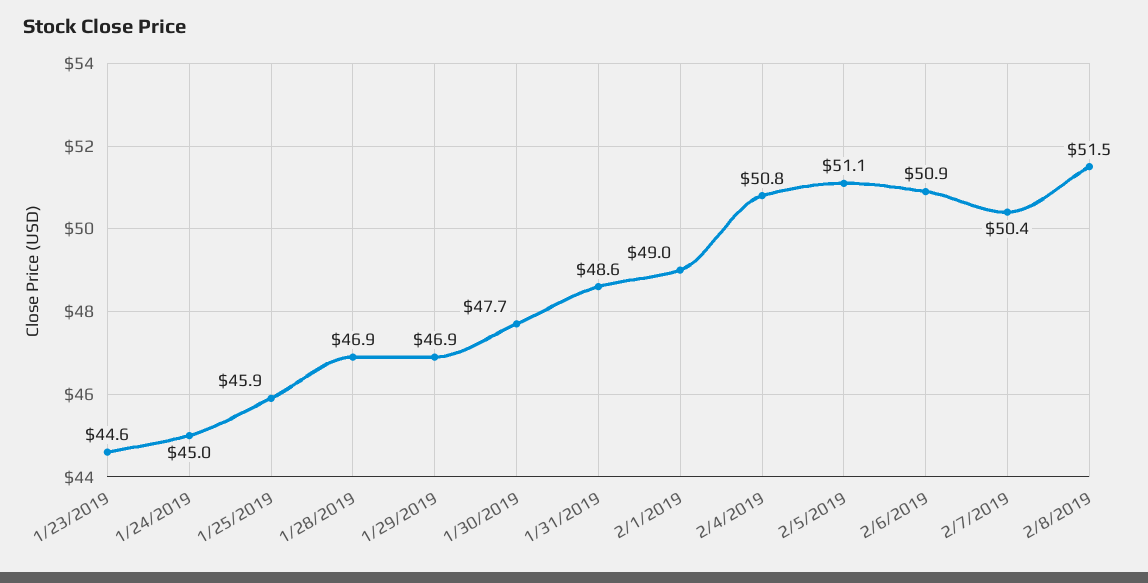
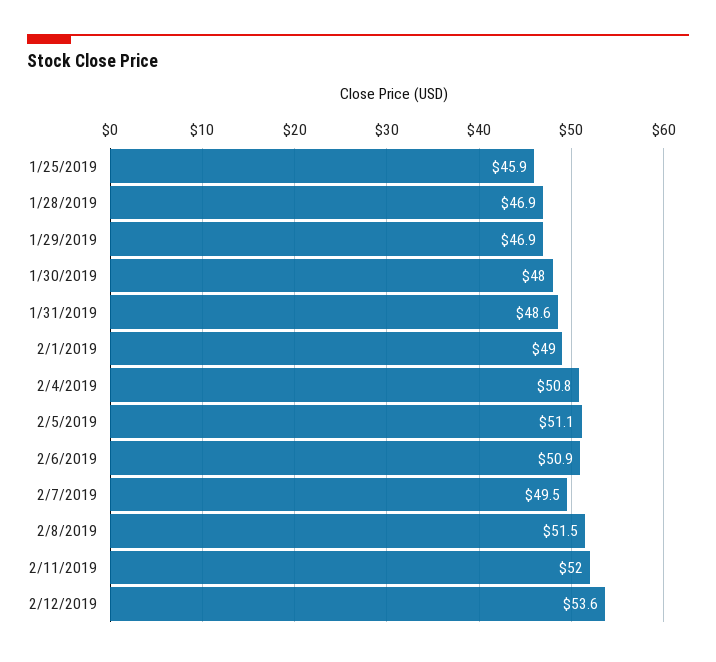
1/23/2019: 44.6 -> none
1/24/2019: 45 -> none
1/30/2019: 47.7 -> 48
2/7/2019: 50.4 -> 49.5
2/11/2019: none -> 52
2/12/2019: none -> 53.6

